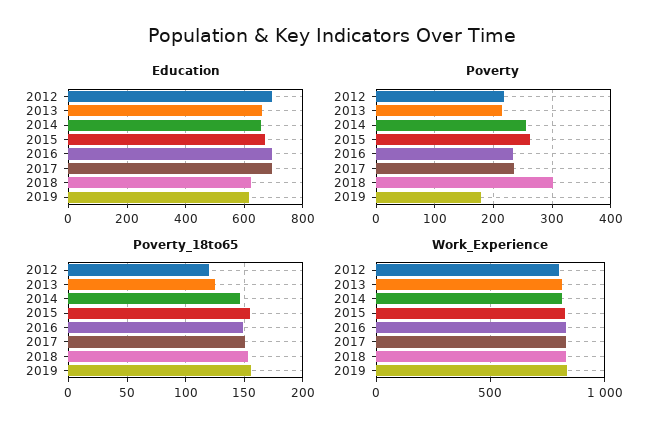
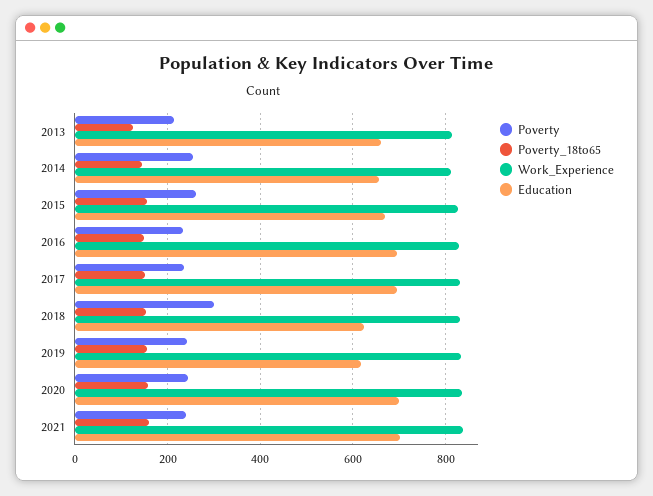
Education, 2012: 700 -> none
Poverty, 2012: 220 -> none
Poverty, 2019: 180 -> 240
Poverty_18to65, 2012: 120 -> none
Work_Experience, 2012: 800 -> none
Poverty, 2020: none -> 240
Poverty_18to65, 2020: none -> 160
Work_Experience, 2020: none -> 840
Education, 2020: none -> 700
Poverty, 2021: none -> 240
Poverty_18to65, 2021: none -> 160
Work_Experience, 2021: none -> 840
Education, 2021: none -> 700

